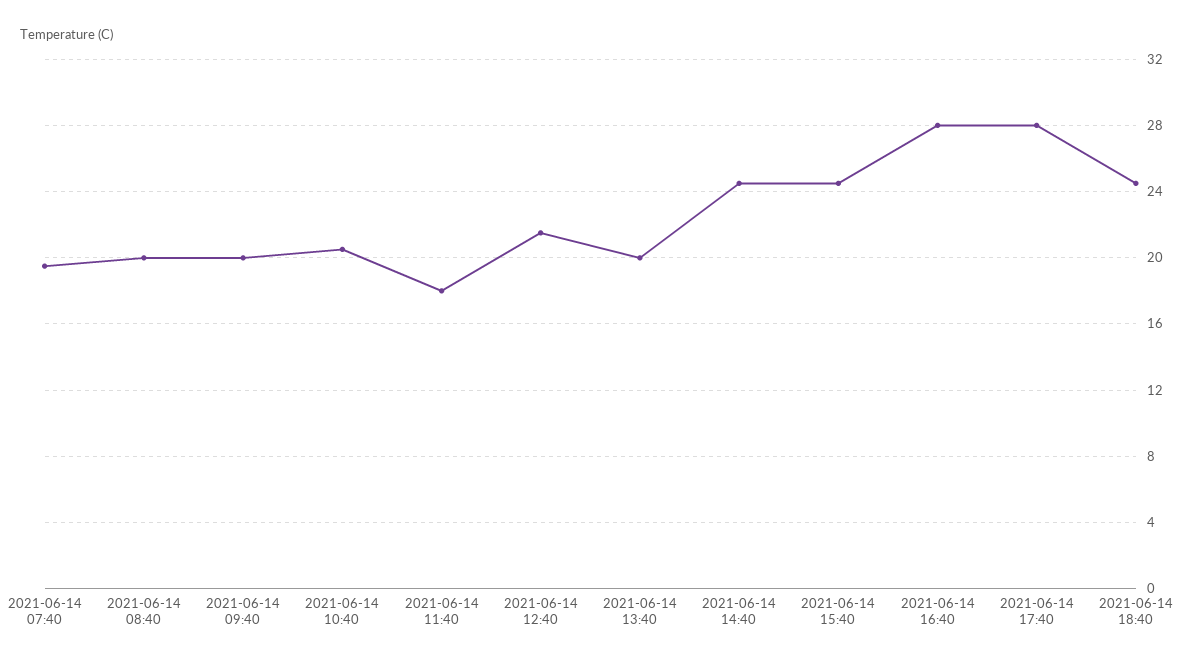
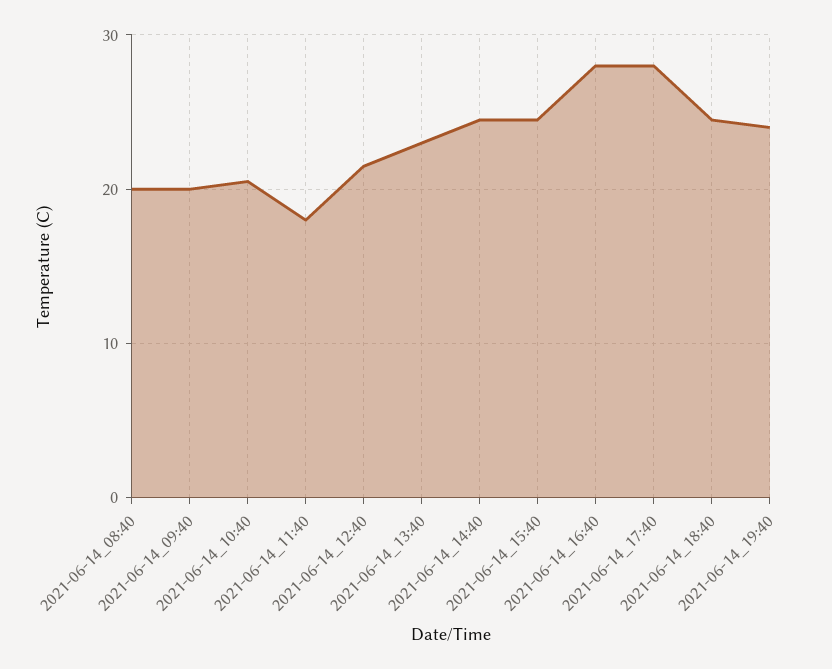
2021-06-14 07:40: 19.5 -> none
2021-06-14 13:40: 20 -> 23
2021-06-14_19:40: none -> 24

